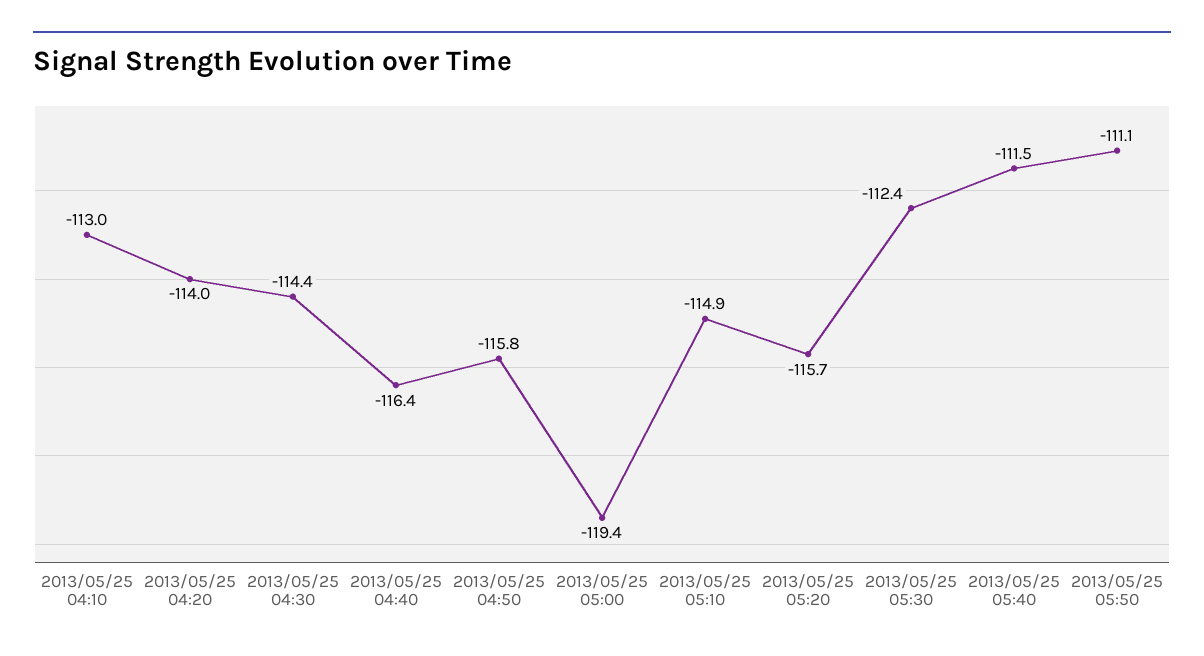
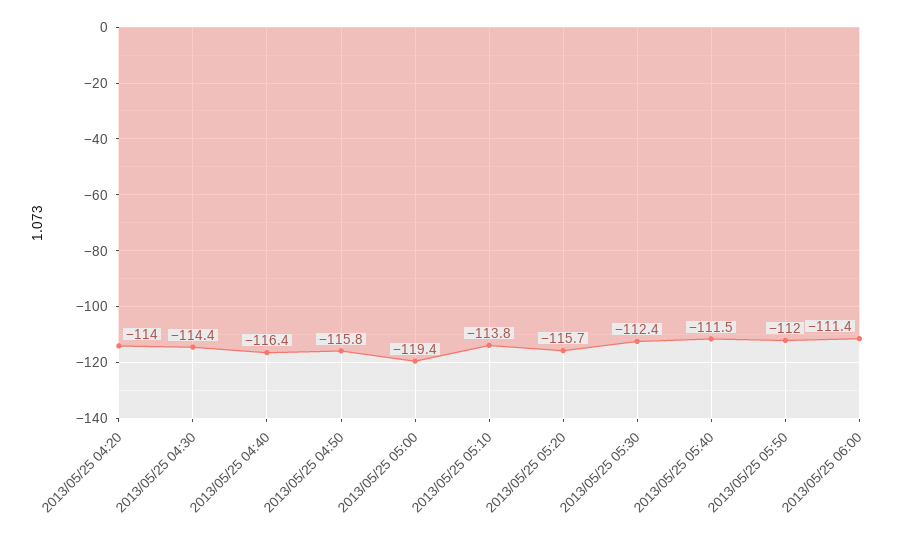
2013/05/25 04:10: -113 -> none
2013/05/25 05:10: -114.9 -> -113.8
2013/05/25 05:50: -111.1 -> -112
2013/05/25 06:00: none -> -111.4

